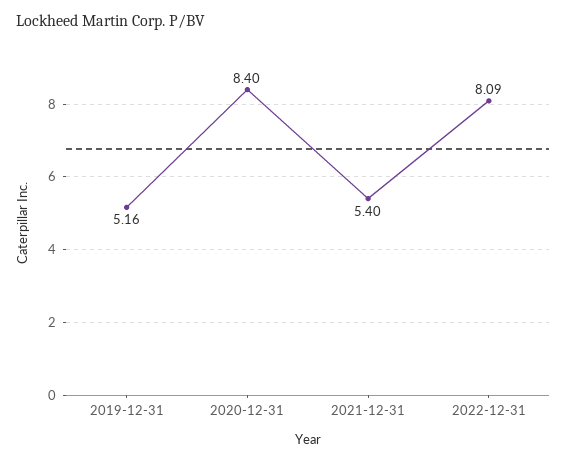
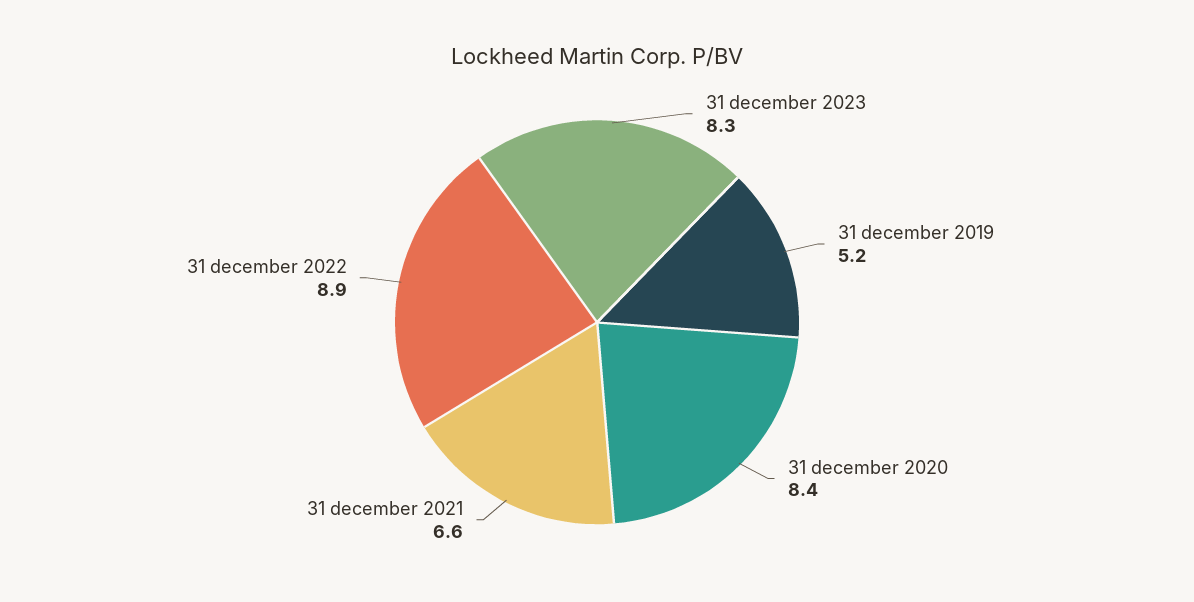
2021-12-31: 5.4 -> 6.6
2022-12-31: 8.09 -> 8.9
31 december 2023: none -> 8.3

